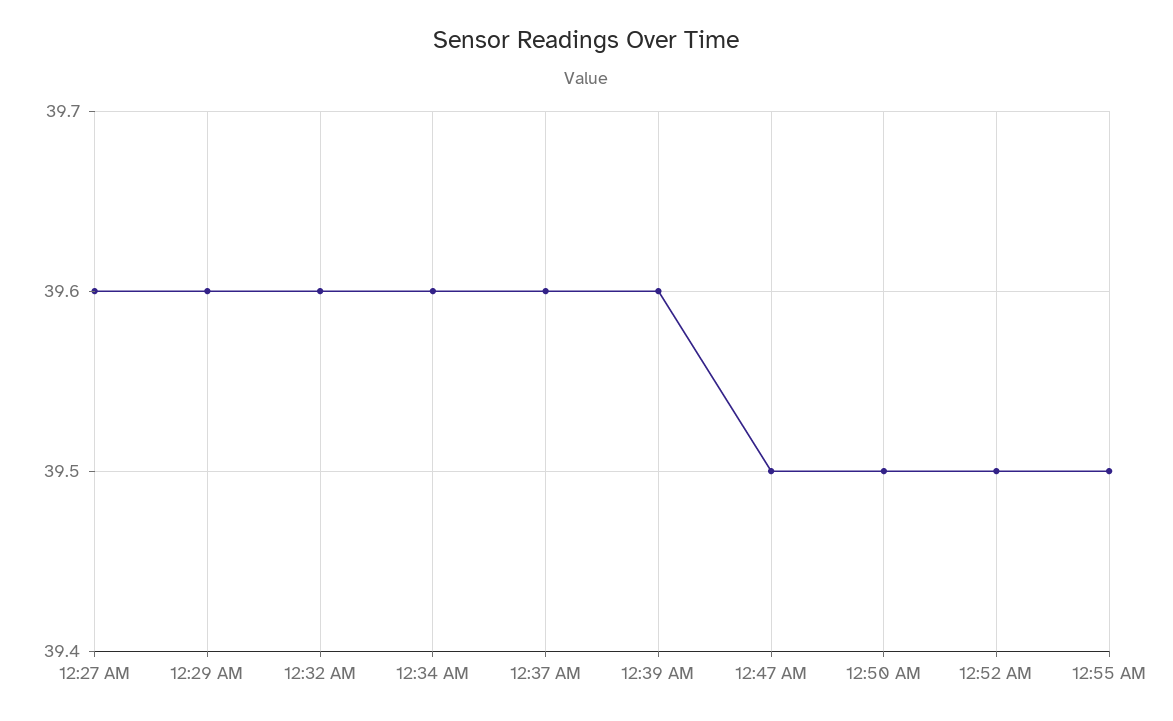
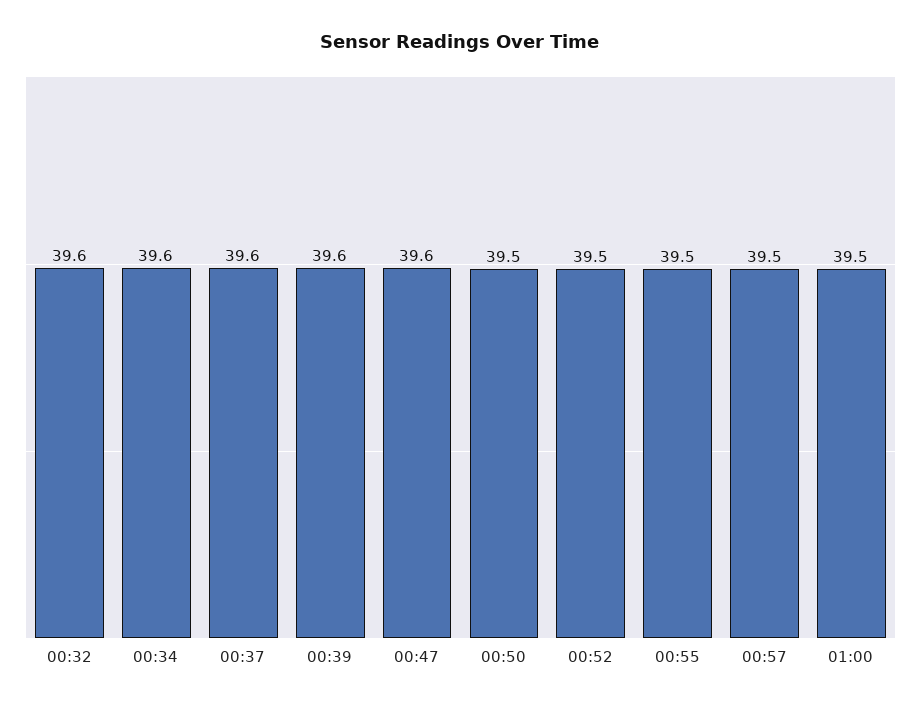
12:27 AM: 39.6 -> none
12:29 AM: 39.6 -> none
12:47 AM: 39.5 -> 39.6
00:57: none -> 39.5
01:00: none -> 39.5

